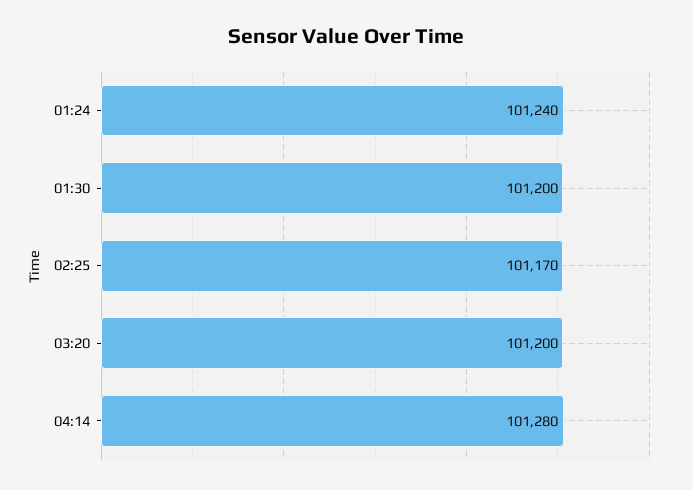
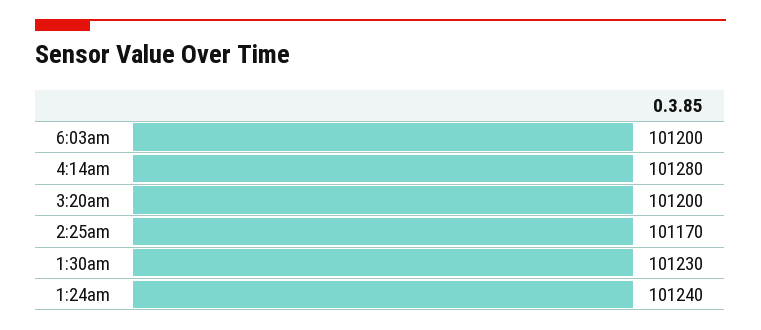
01:30: 101200 -> 101230
6:03am: none -> 101200

